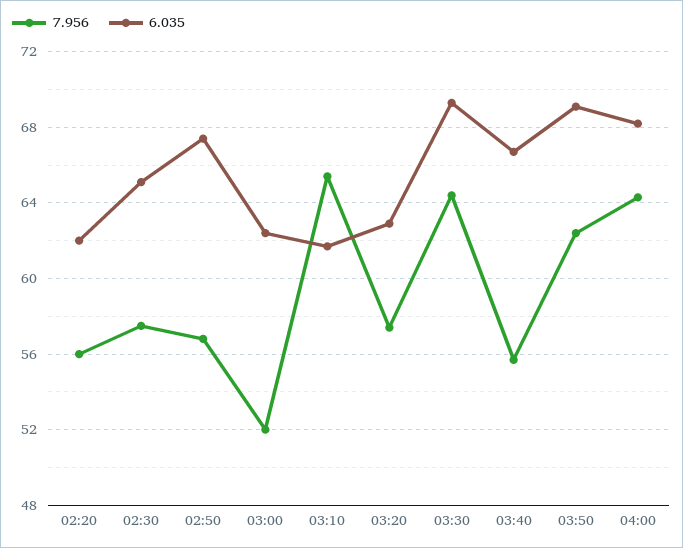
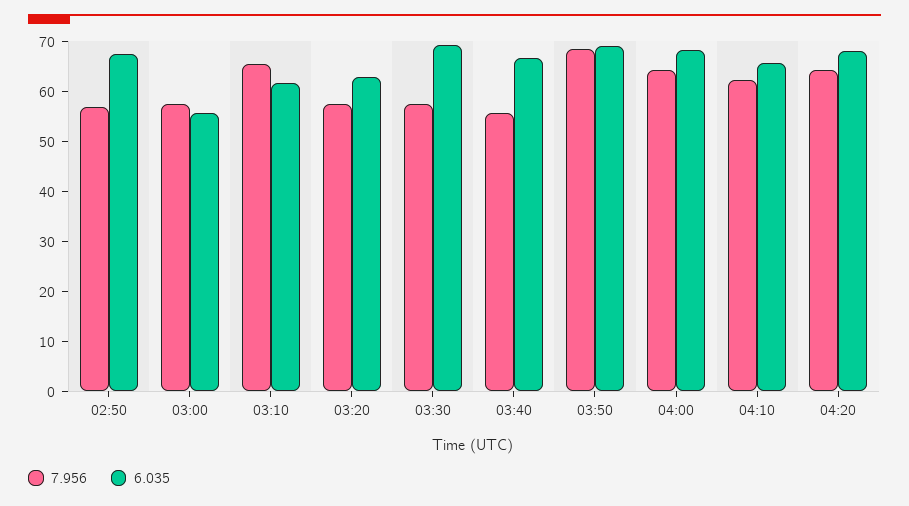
7.956, 02:20: 56 -> none
6.035, 02:20: 62 -> none
7.956, 02:30: 57.5 -> none
6.035, 02:30: 65 -> none
7.956, 03:00: 52 -> 58
6.035, 03:00: 62.5 -> 56
7.956, 03:30: 64.5 -> 58
7.956, 03:50: 62.5 -> 68
7.956, 04:10: none -> 62
6.035, 04:10: none -> 66
7.956, 04:20: none -> 64
6.035, 04:20: none -> 68

